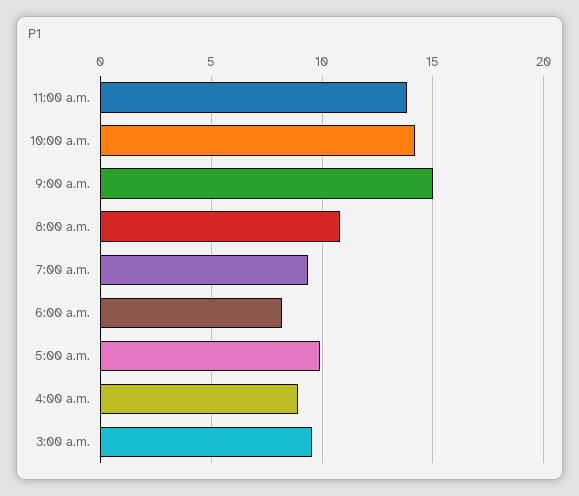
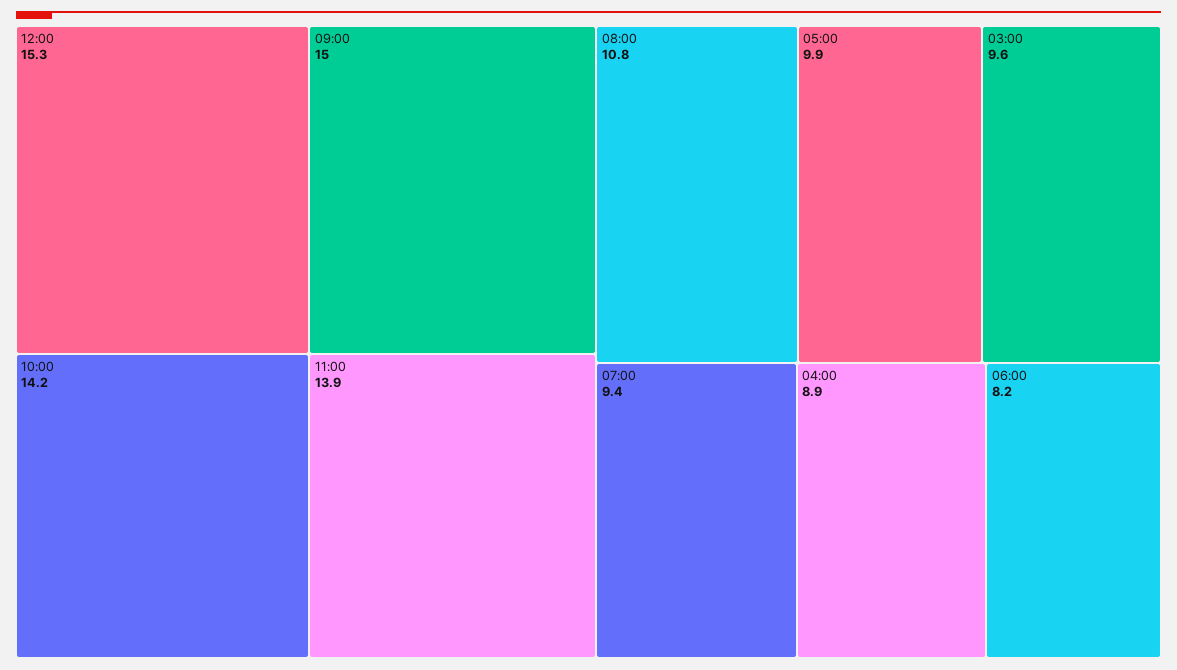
12:00: none -> 15.3

